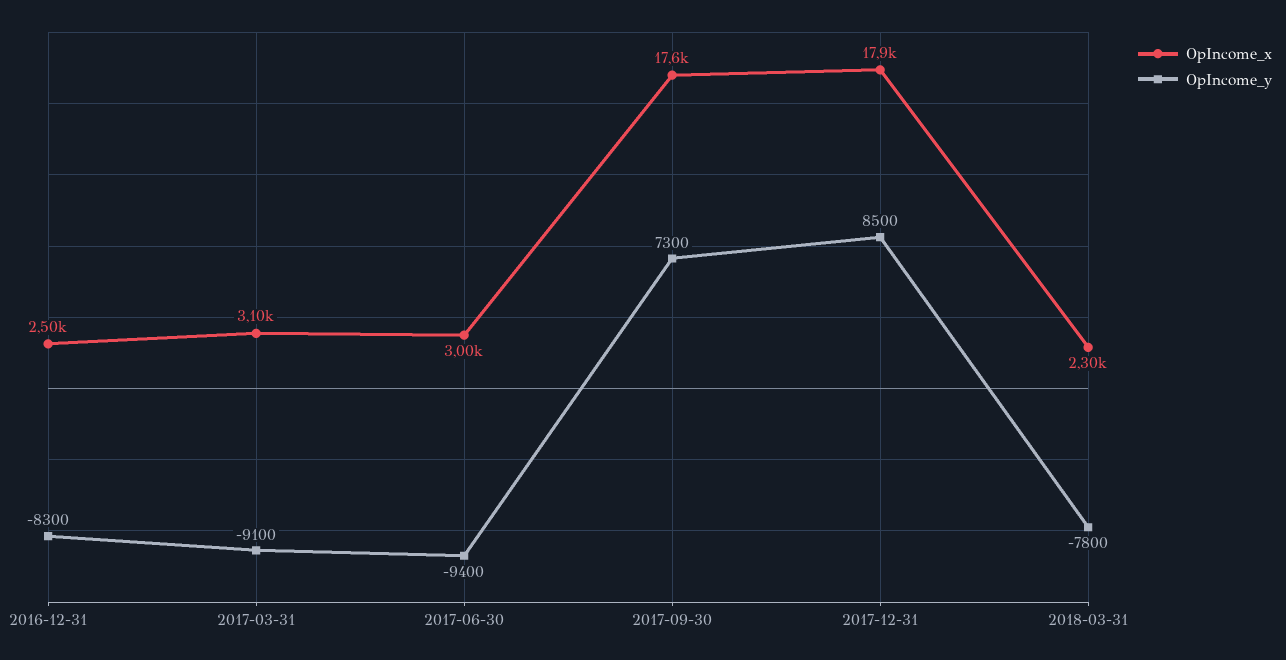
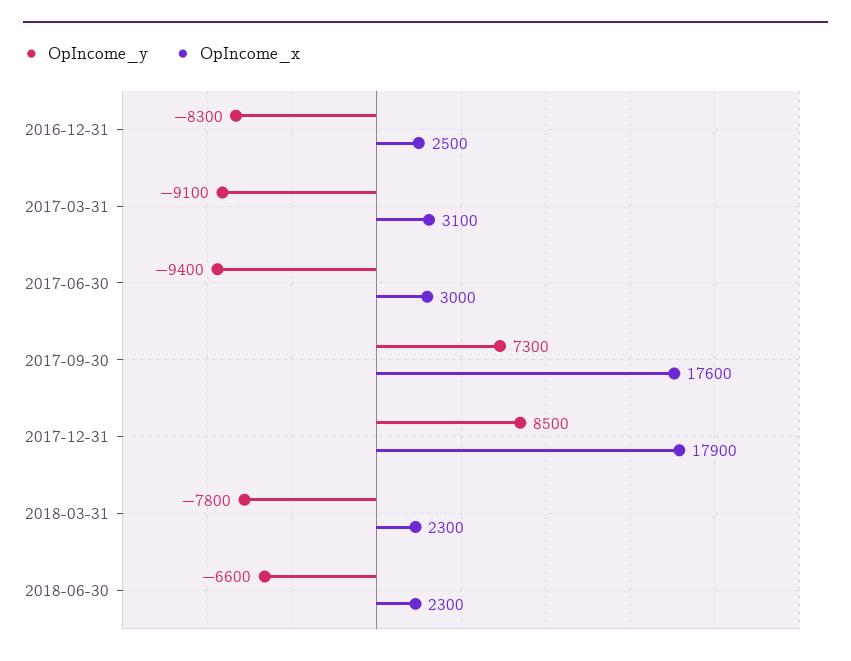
OpIncome_y, 2018-06-30: none -> -6600
OpIncome_x, 2018-06-30: none -> 2300

